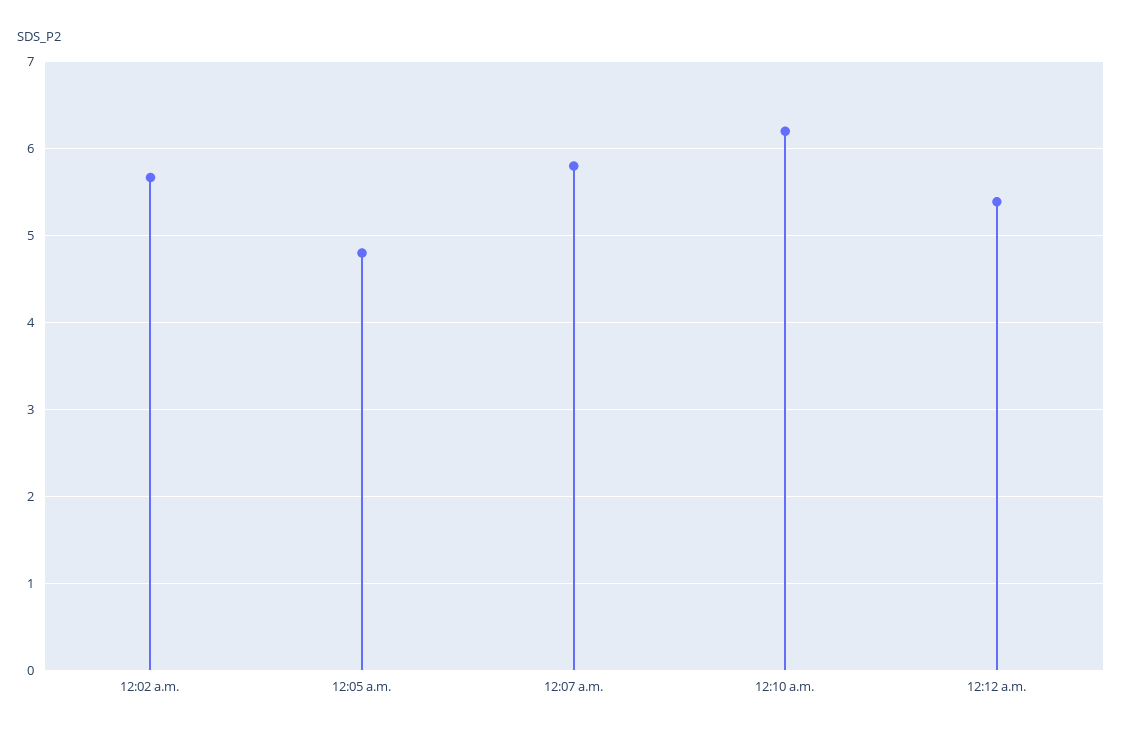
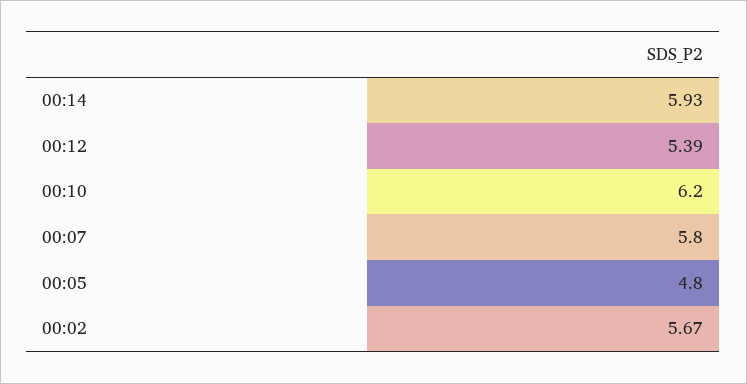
00:14: none -> 5.93

